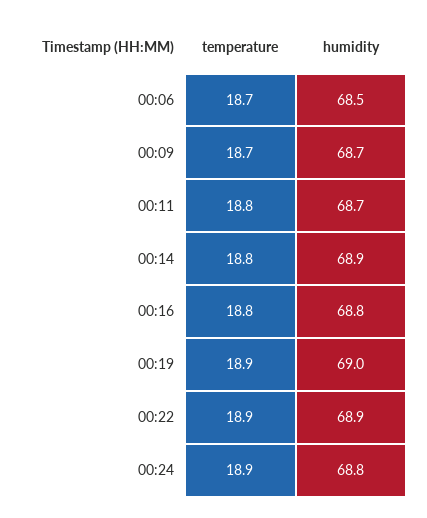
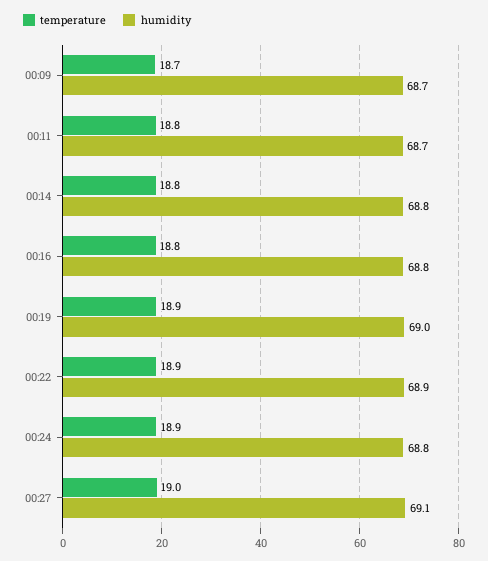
temperature, 00:06: 18.7 -> none
humidity, 00:06: 68.5 -> none
humidity, 00:14: 68.9 -> 68.8
temperature, 00:27: none -> 19
humidity, 00:27: none -> 69.1

